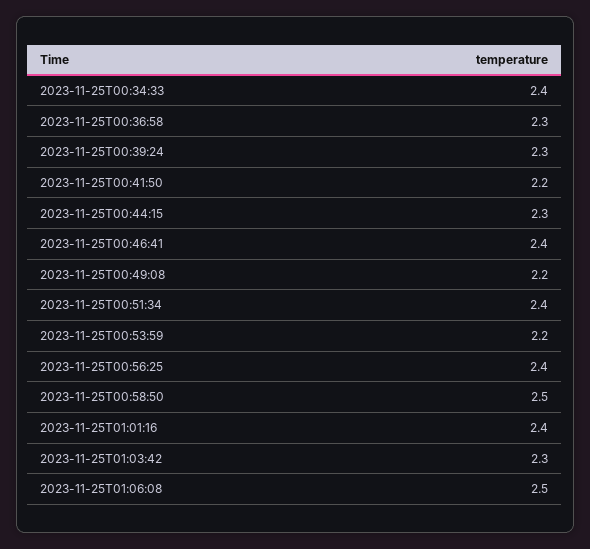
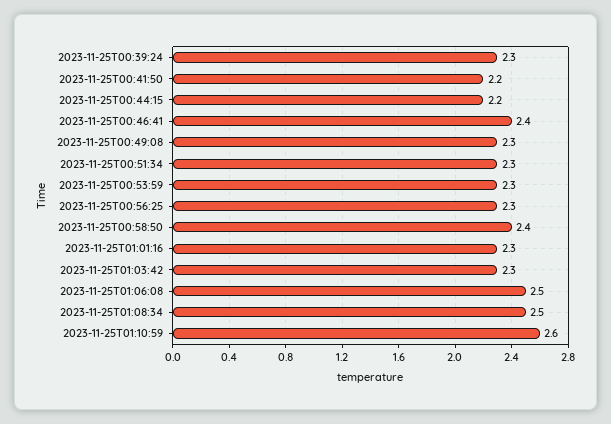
2023-11-25T00:34:33: 2.4 -> none
2023-11-25T00:36:58: 2.3 -> none
2023-11-25T00:44:15: 2.3 -> 2.2
2023-11-25T00:49:08: 2.2 -> 2.3
2023-11-25T00:51:34: 2.4 -> 2.3
2023-11-25T00:53:59: 2.2 -> 2.3
2023-11-25T00:56:25: 2.4 -> 2.3
2023-11-25T00:58:50: 2.5 -> 2.4
2023-11-25T01:01:16: 2.4 -> 2.3
2023-11-25T01:08:34: none -> 2.5
2023-11-25T01:10:59: none -> 2.6

